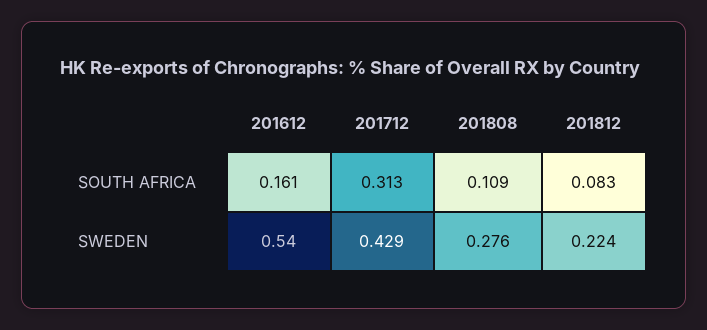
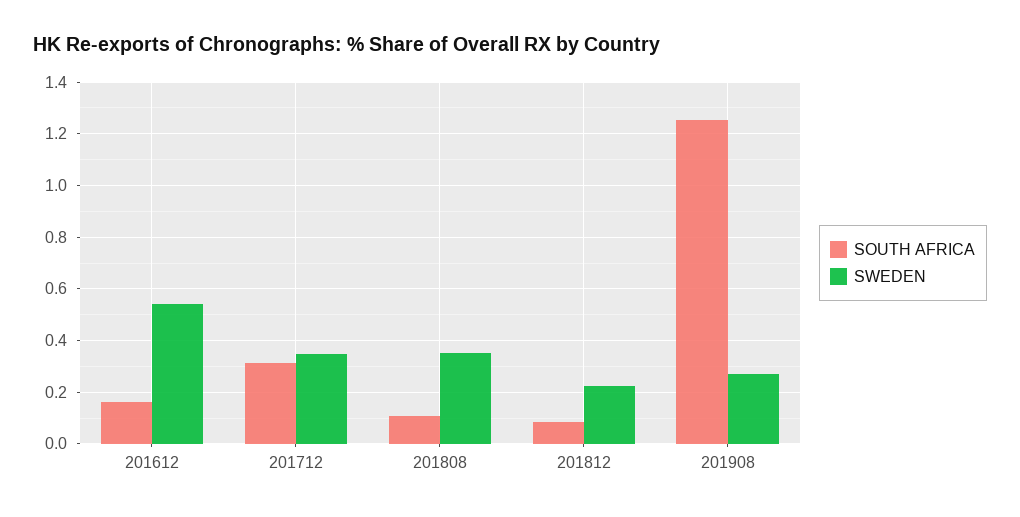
SWEDEN, 201712: 0.429 -> 0.35
SWEDEN, 201808: 0.276 -> 0.35
SOUTH AFRICA, 201908: none -> 1.25
SWEDEN, 201908: none -> 0.275

